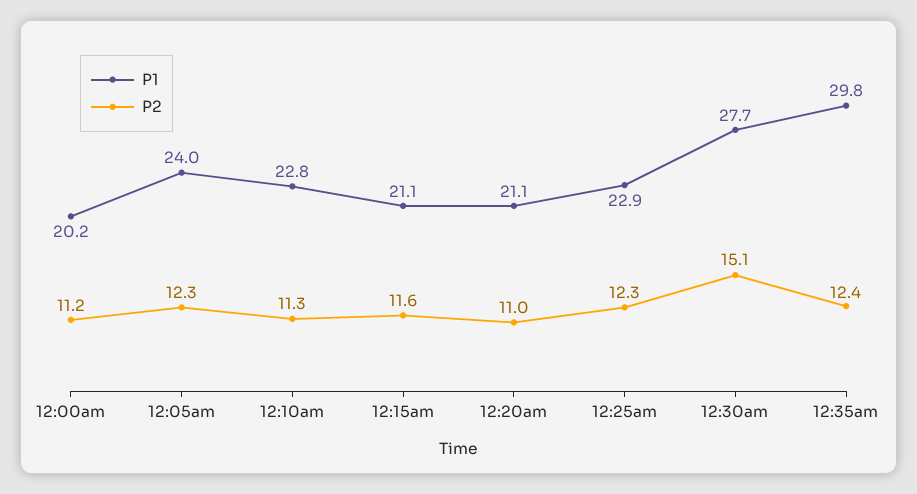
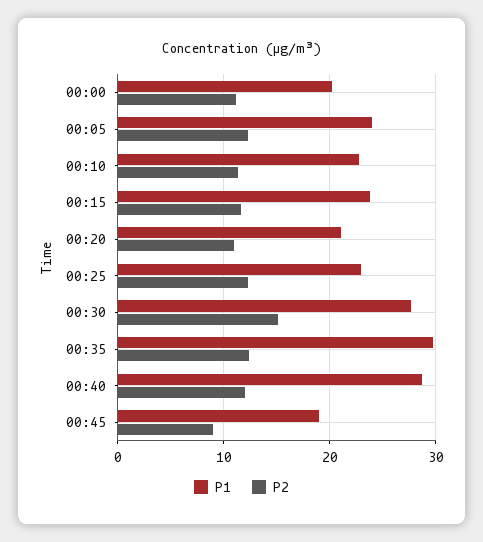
P1, 12:15am: 21.1 -> 24
P1, 00:40: none -> 29
P2, 00:40: none -> 12
P1, 00:45: none -> 19
P2, 00:45: none -> 9

